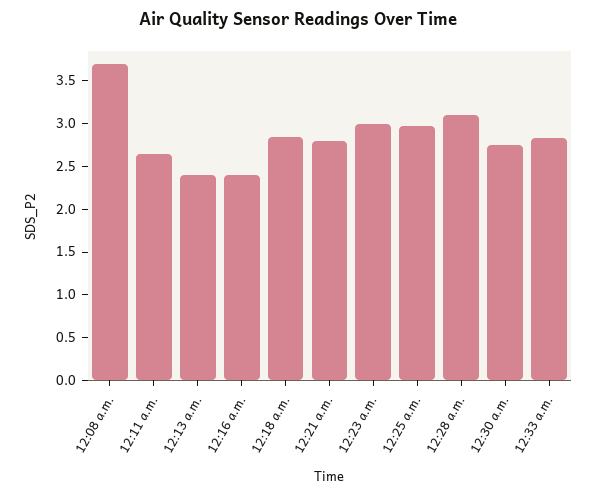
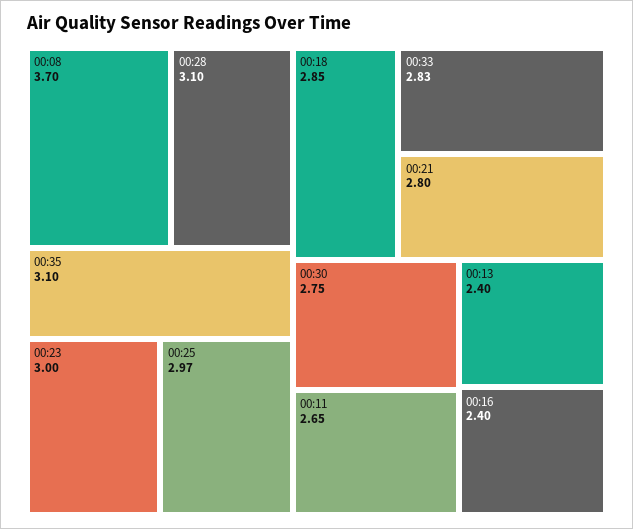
00:35: none -> 3.1

